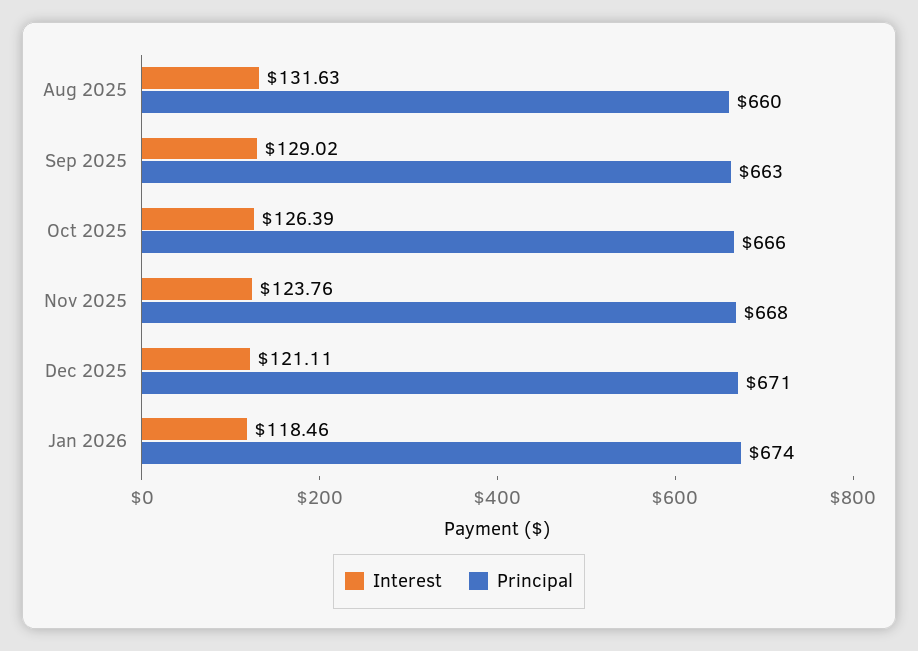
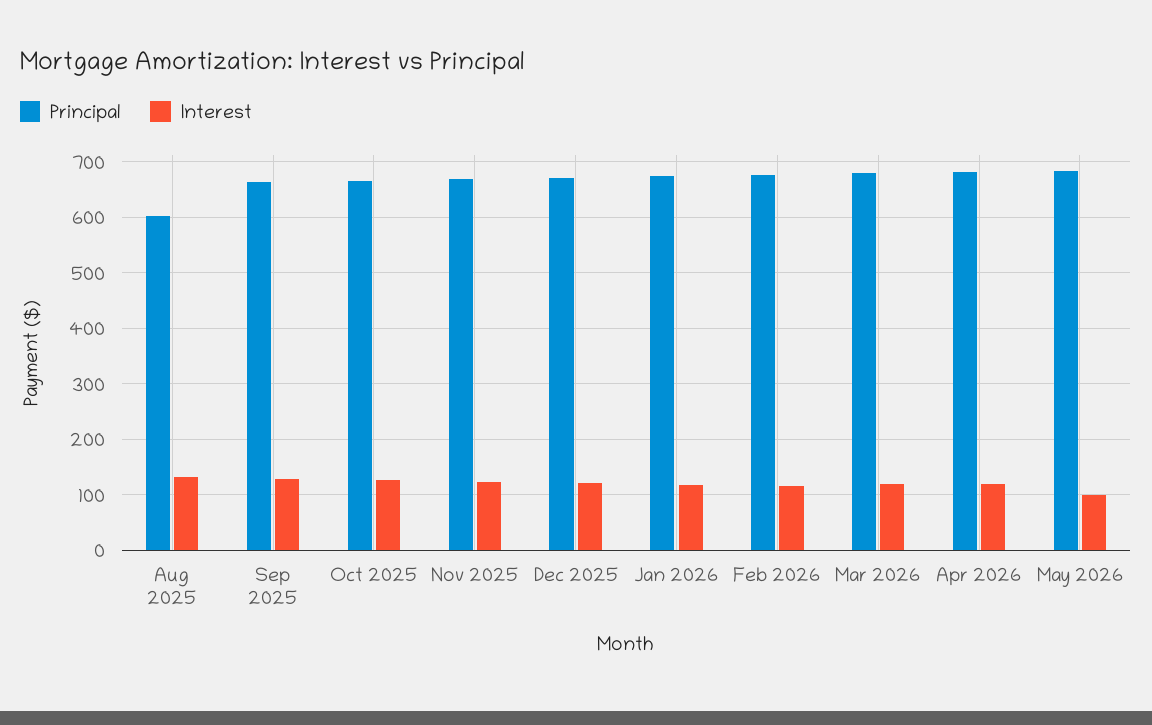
Principal, Aug 2025: 660 -> 600
Principal, Feb 2026: none -> 680
Interest, Feb 2026: none -> 120
Principal, Mar 2026: none -> 680
Interest, Mar 2026: none -> 120
Principal, Apr 2026: none -> 680
Interest, Apr 2026: none -> 120
Principal, May 2026: none -> 680
Interest, May 2026: none -> 100

